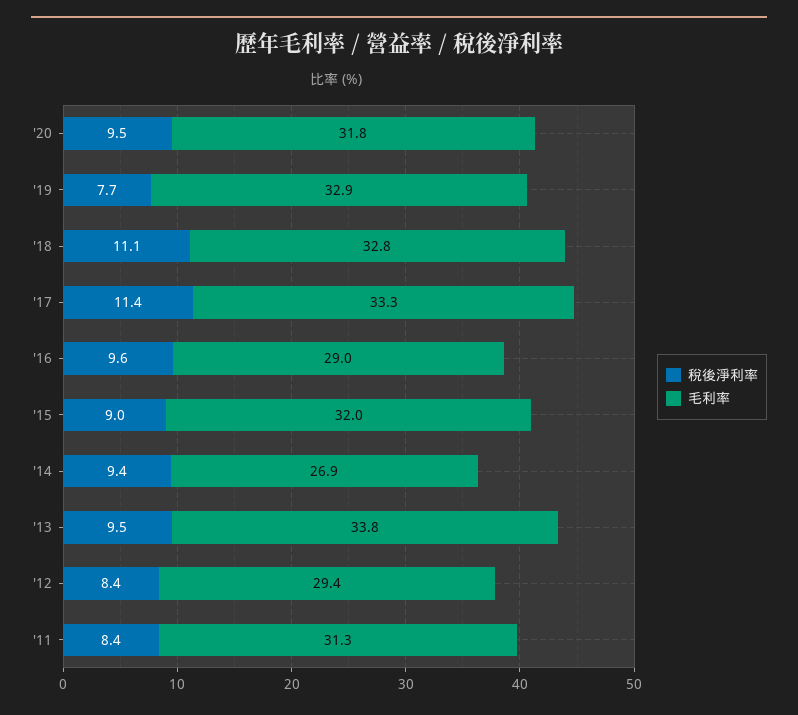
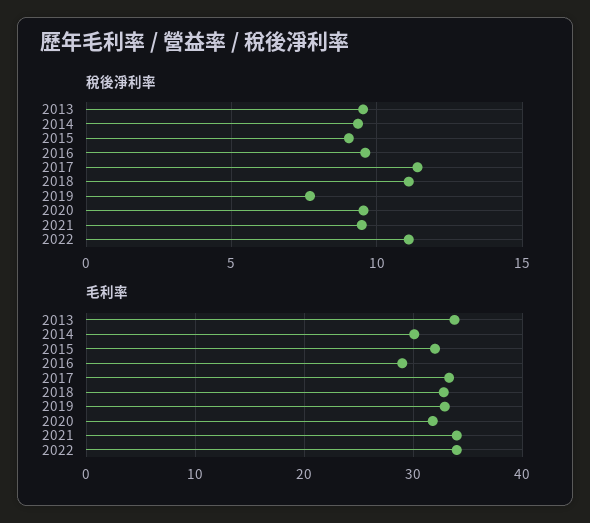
毛利率, '14: 26.9 -> 30
稅後淨利率, '12: 8.4 -> none
毛利率, '12: 29.4 -> none
稅後淨利率, '11: 8.4 -> none
毛利率, '11: 31.3 -> none
稅後淨利率, 2021: none -> 9.5
稅後淨利率, 2022: none -> 11
毛利率, 2021: none -> 34
毛利率, 2022: none -> 34

